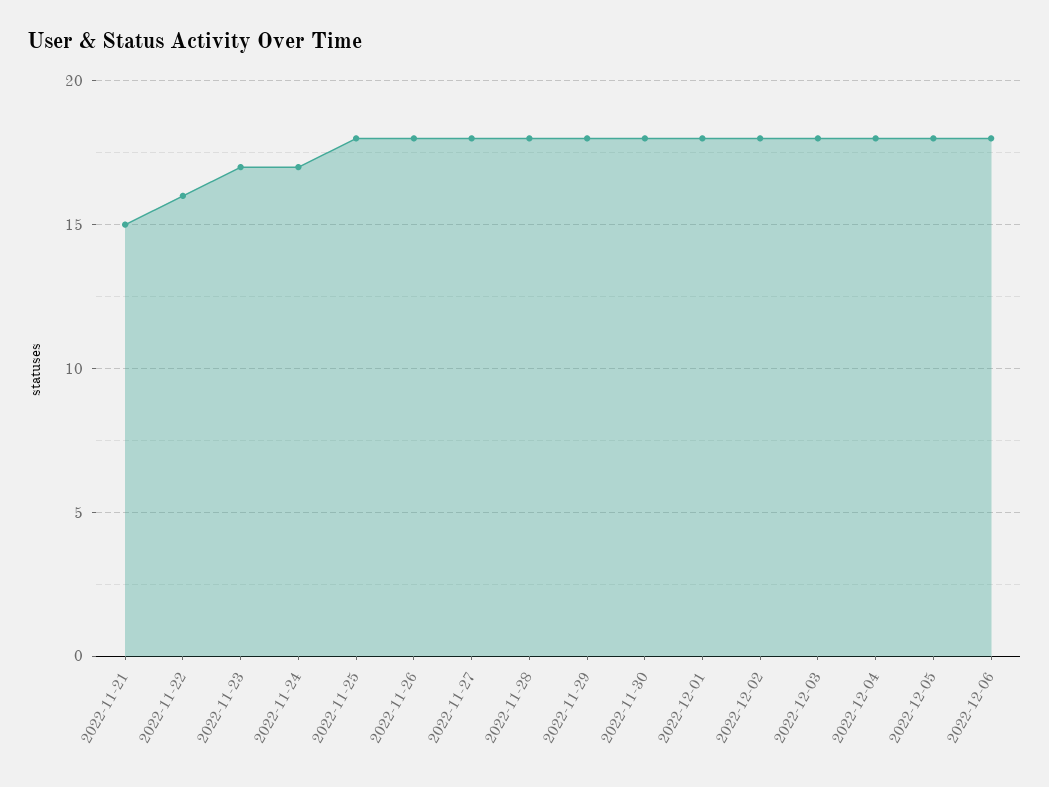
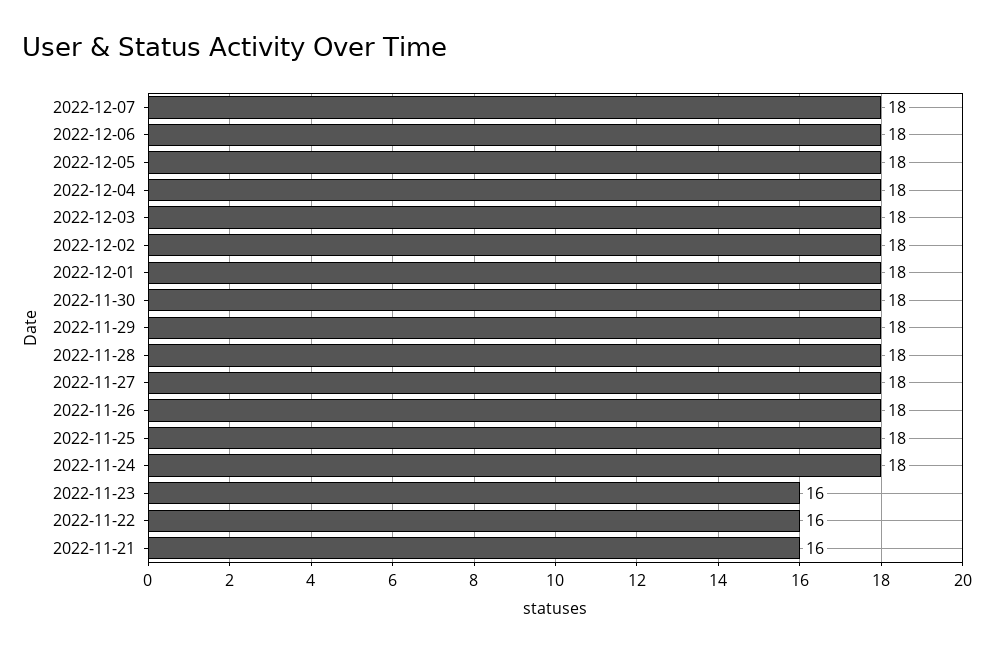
2022-11-21: 15 -> 16
2022-11-23: 17 -> 16
2022-11-24: 17 -> 18
2022-12-07: none -> 18

